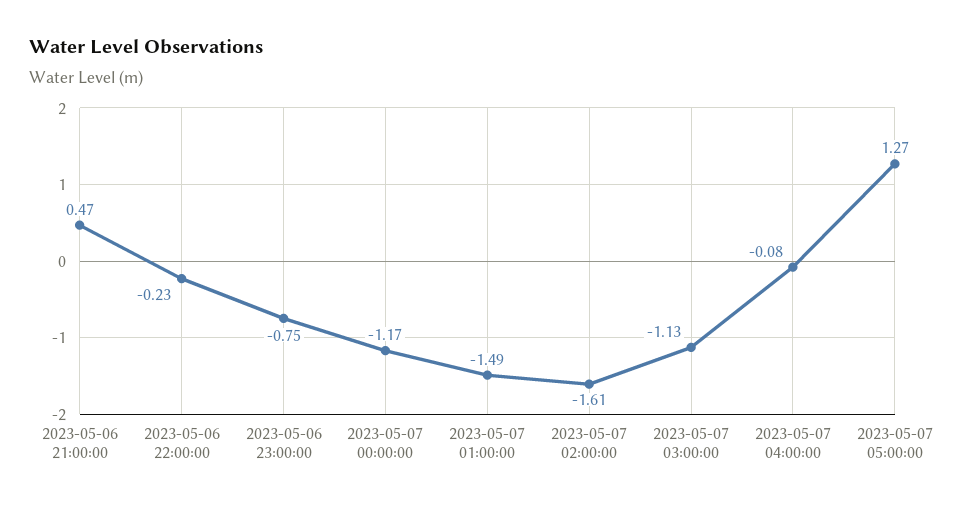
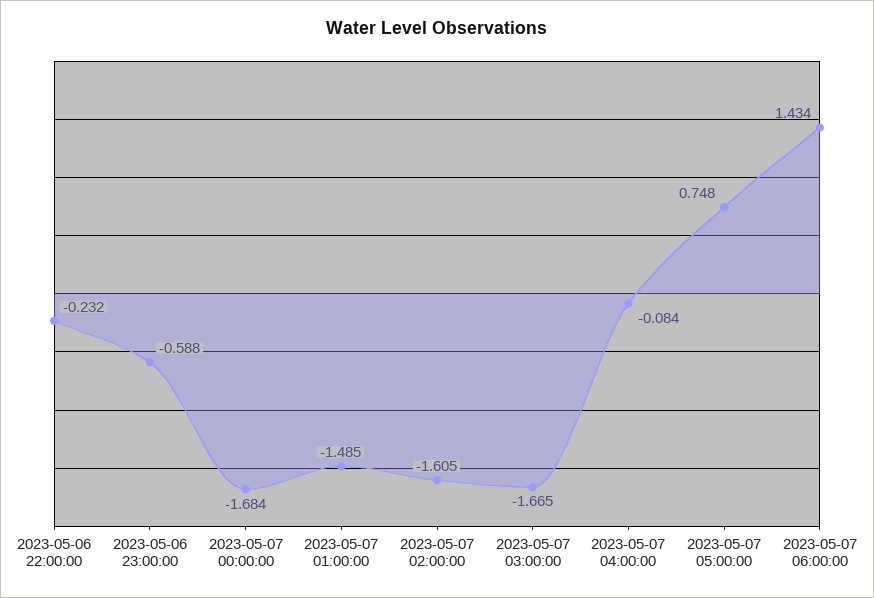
2023-05-06 21:00:00: 0.47 -> none
2023-05-06 23:00:00: -0.75 -> -0.588
2023-05-07 00:00:00: -1.17 -> -1.684
2023-05-07 03:00:00: -1.13 -> -1.665
2023-05-07 05:00:00: 1.27 -> 0.748
2023-05-07 06:00:00: none -> 1.434

